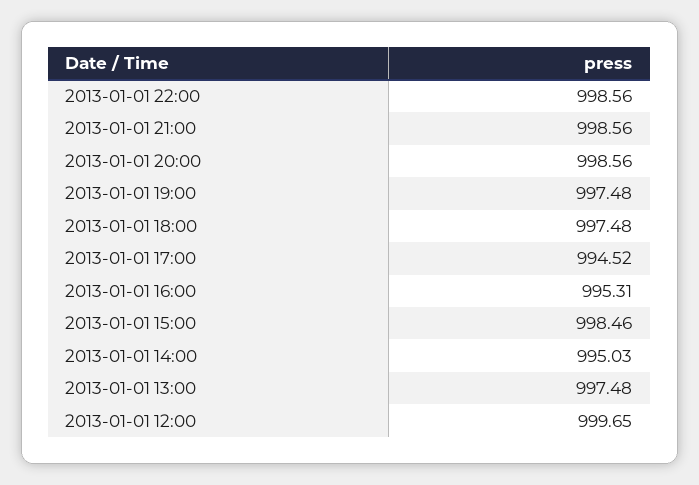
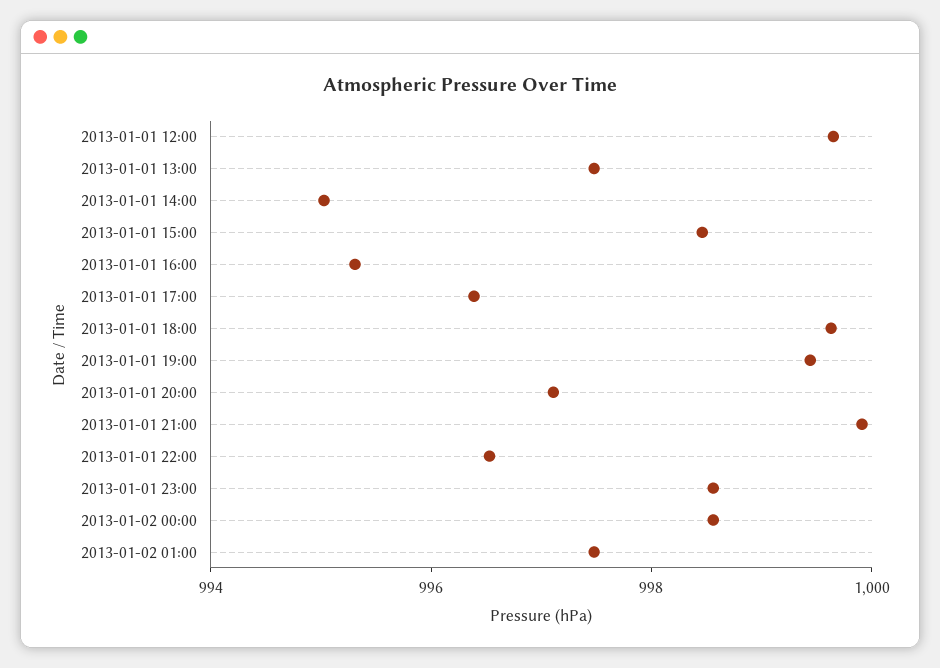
2013-01-01 22:00: 998.56 -> 996.5
2013-01-01 21:00: 998.56 -> 1000
2013-01-01 20:00: 998.56 -> 997
2013-01-01 19:00: 997.48 -> 999.5
2013-01-01 18:00: 997.48 -> 999.5
2013-01-01 17:00: 994.52 -> 996.5
2013-01-01 23:00: none -> 998.5
2013-01-02 00:00: none -> 998.5
2013-01-02 01:00: none -> 997.5

